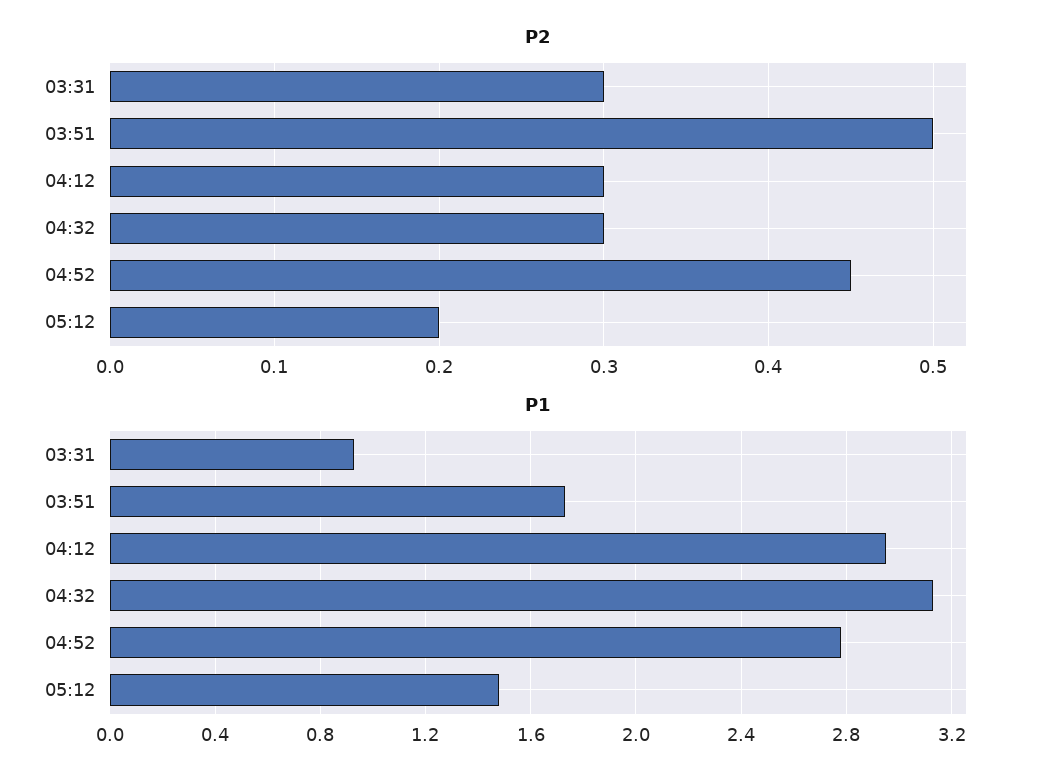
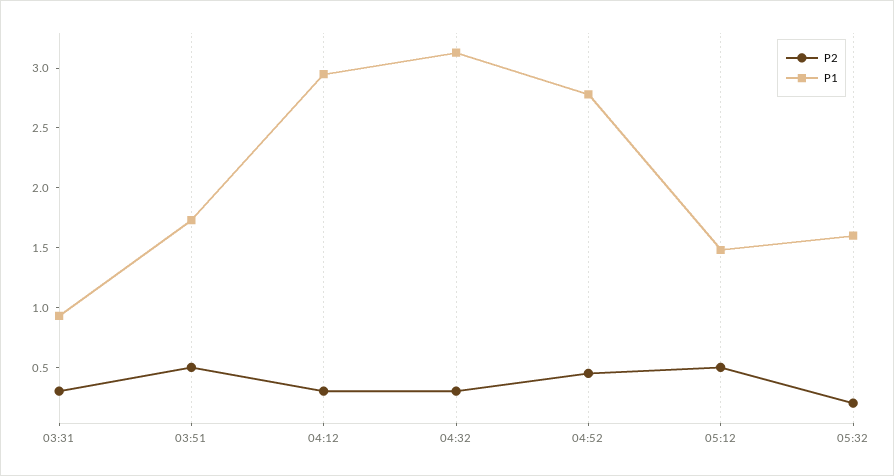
P2, 05:12: 0.2 -> 0.5
P2, 05:32: none -> 0.2
P1, 05:32: none -> 1.6

